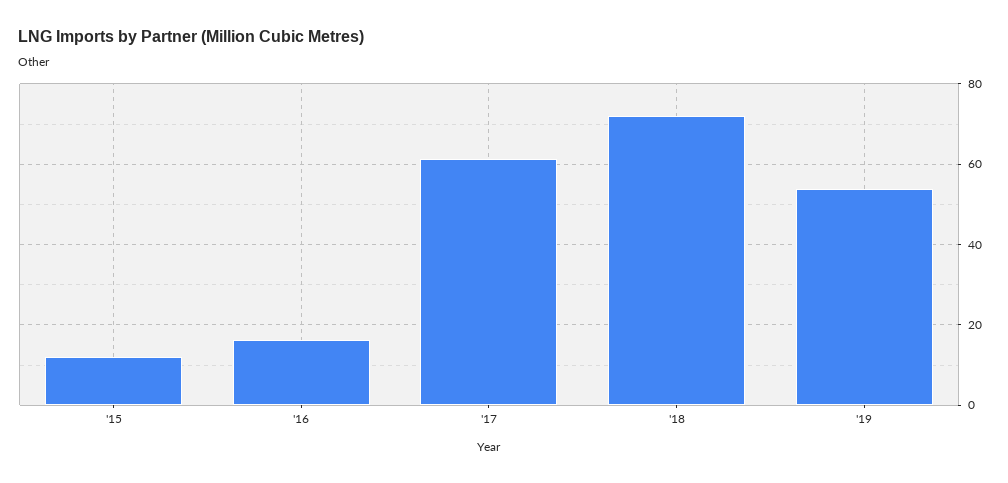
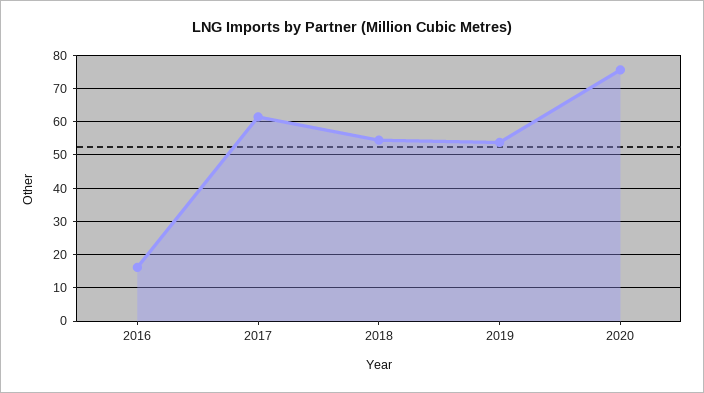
'15: 12 -> none
'18: 72 -> 54
2020: none -> 76

